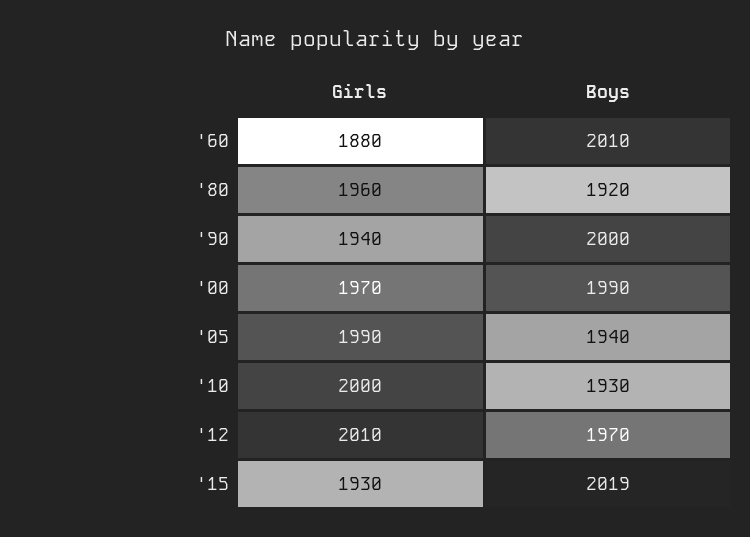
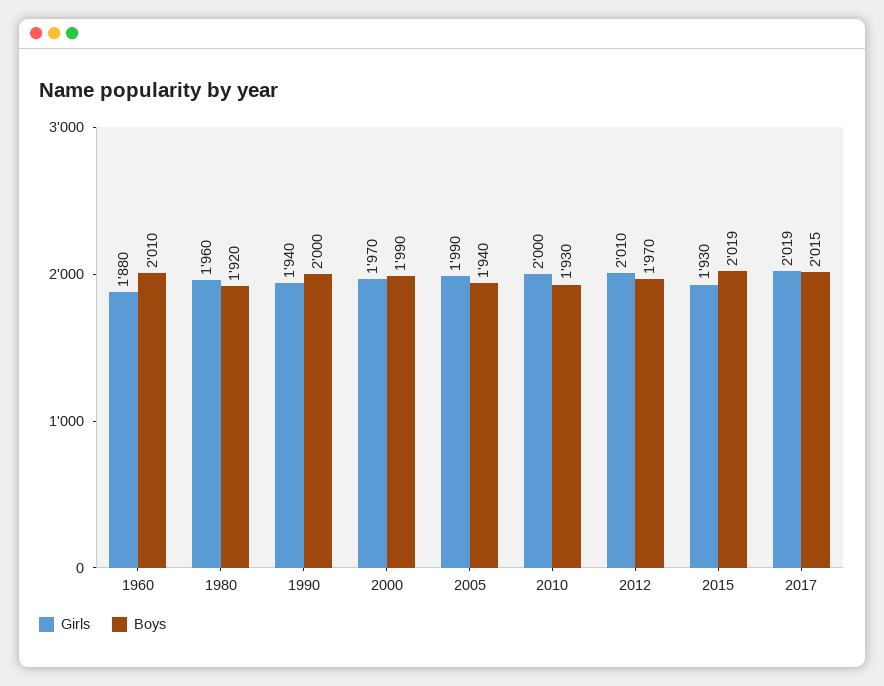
Girls, 2017: none -> 2019
Boys, 2017: none -> 2015

